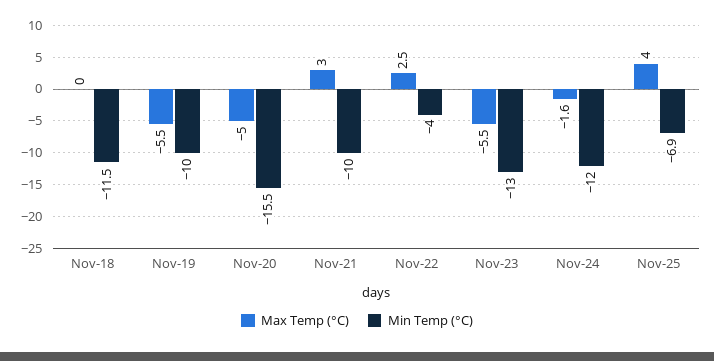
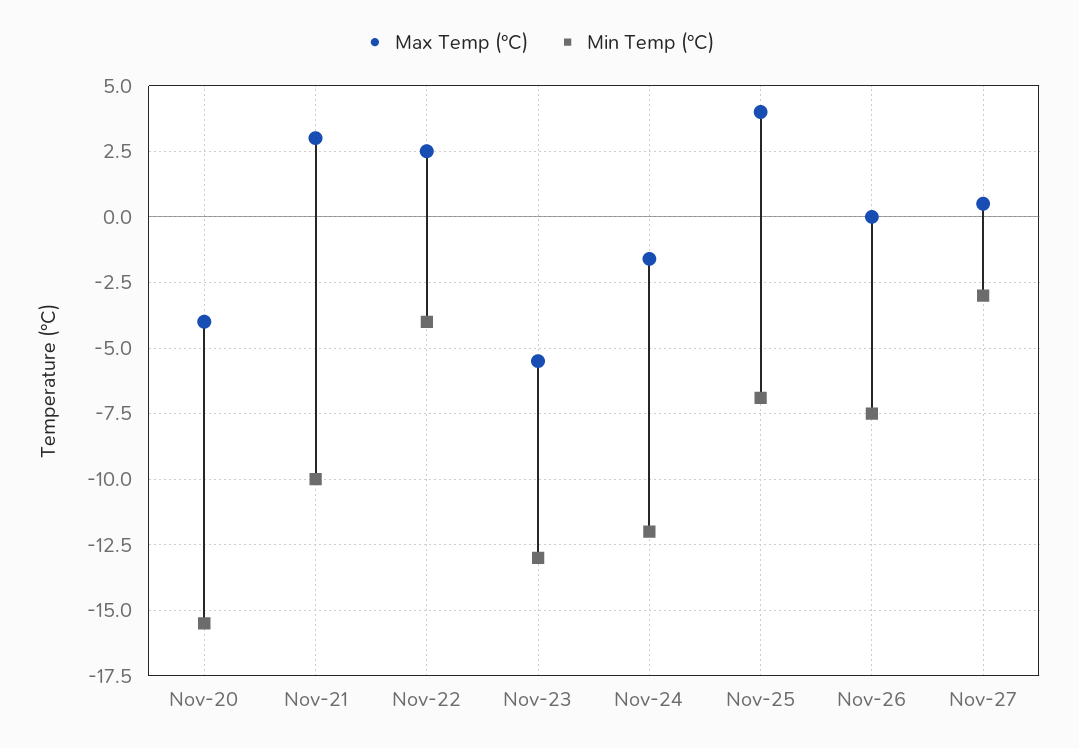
Max Temp (°C), Nov-18: 0 -> none
Min Temp (°C), Nov-18: -11.5 -> none
Max Temp (°C), Nov-19: -5.5 -> none
Min Temp (°C), Nov-19: -10 -> none
Max Temp (°C), Nov-20: -5 -> -4
Max Temp (°C), Nov-26: none -> 0
Min Temp (°C), Nov-26: none -> -7.5
Max Temp (°C), Nov-27: none -> 0.5
Min Temp (°C), Nov-27: none -> -3

